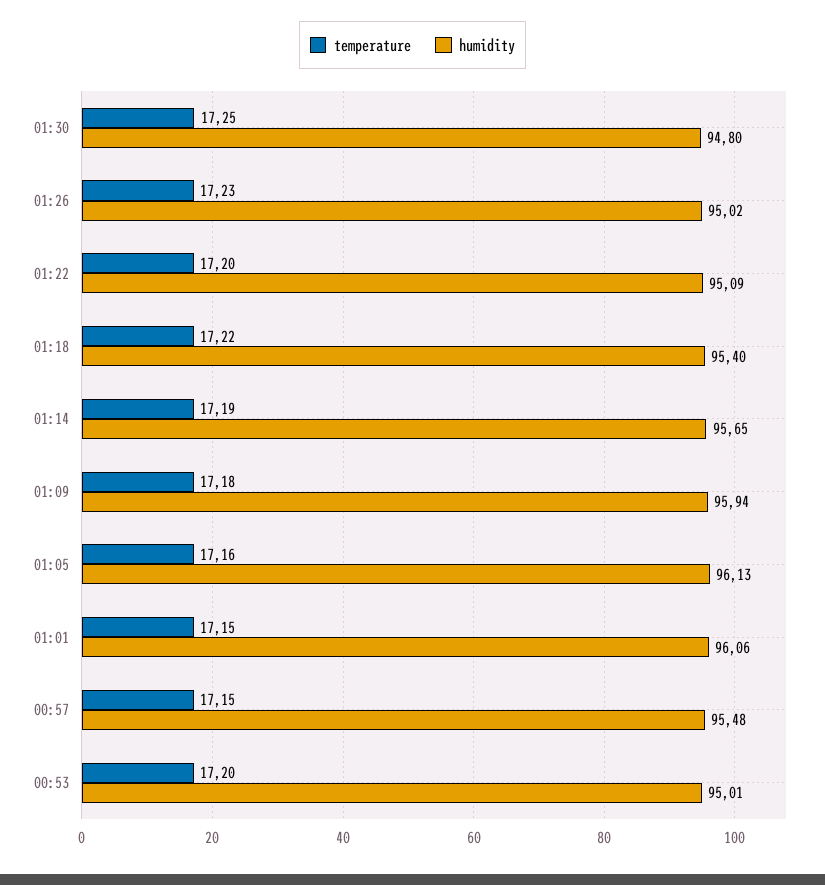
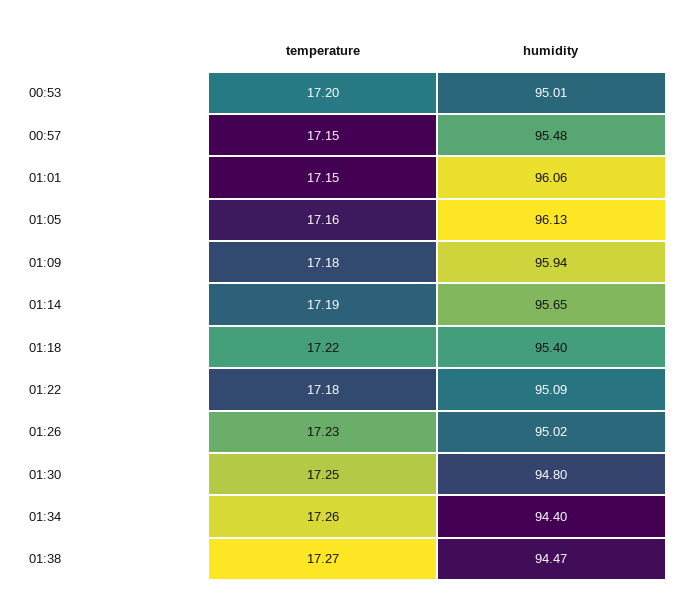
temperature, 01:22: 17.2 -> 17.18
temperature, 01:34: none -> 17.26
humidity, 01:34: none -> 94.4
temperature, 01:38: none -> 17.27
humidity, 01:38: none -> 94.47

